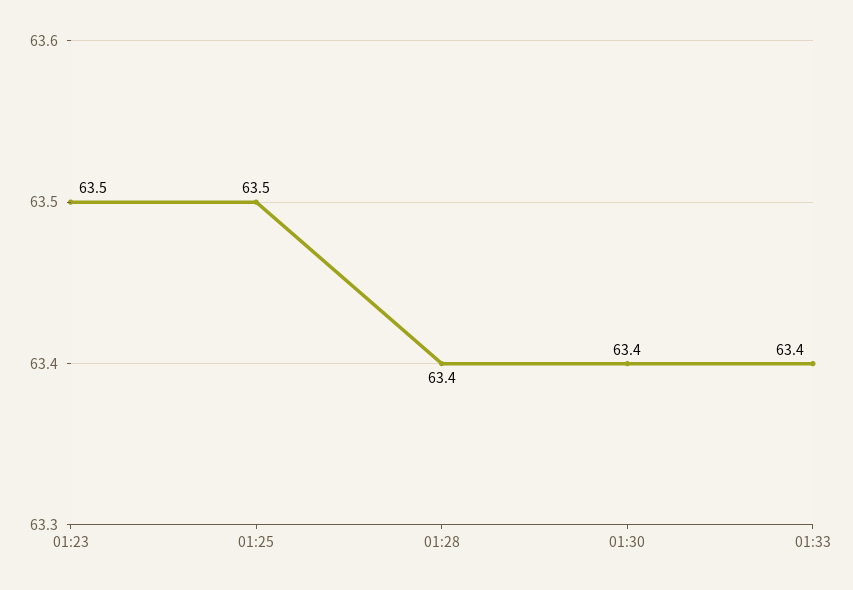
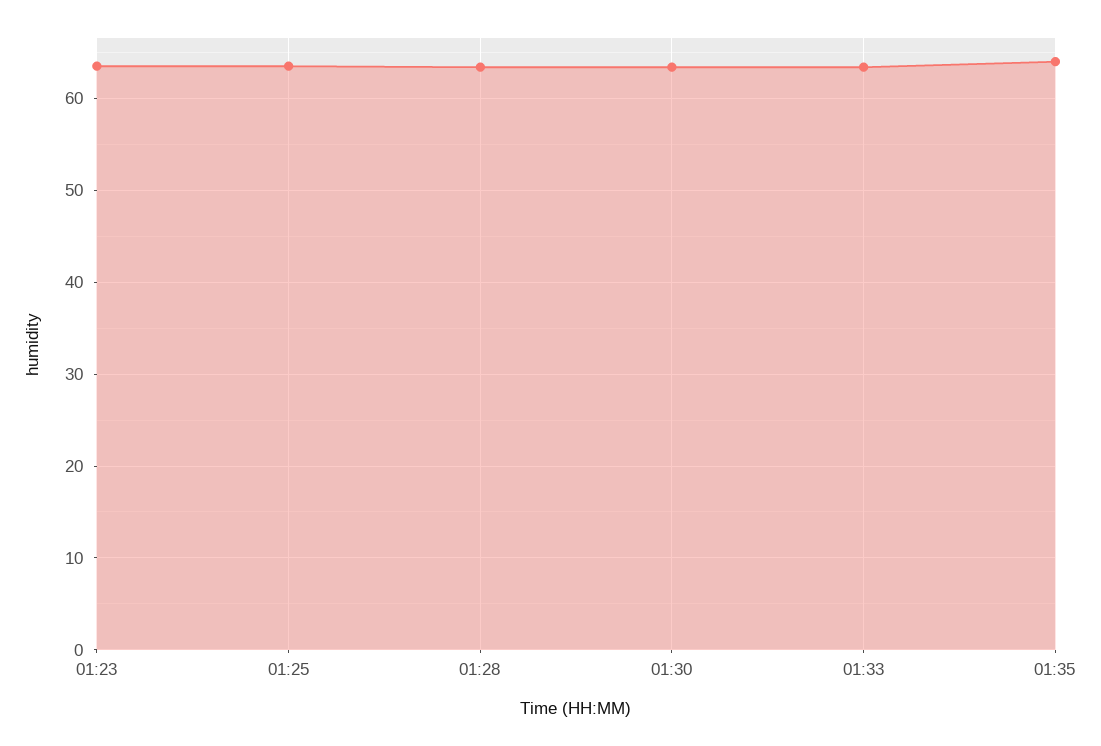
01:35: none -> 64

